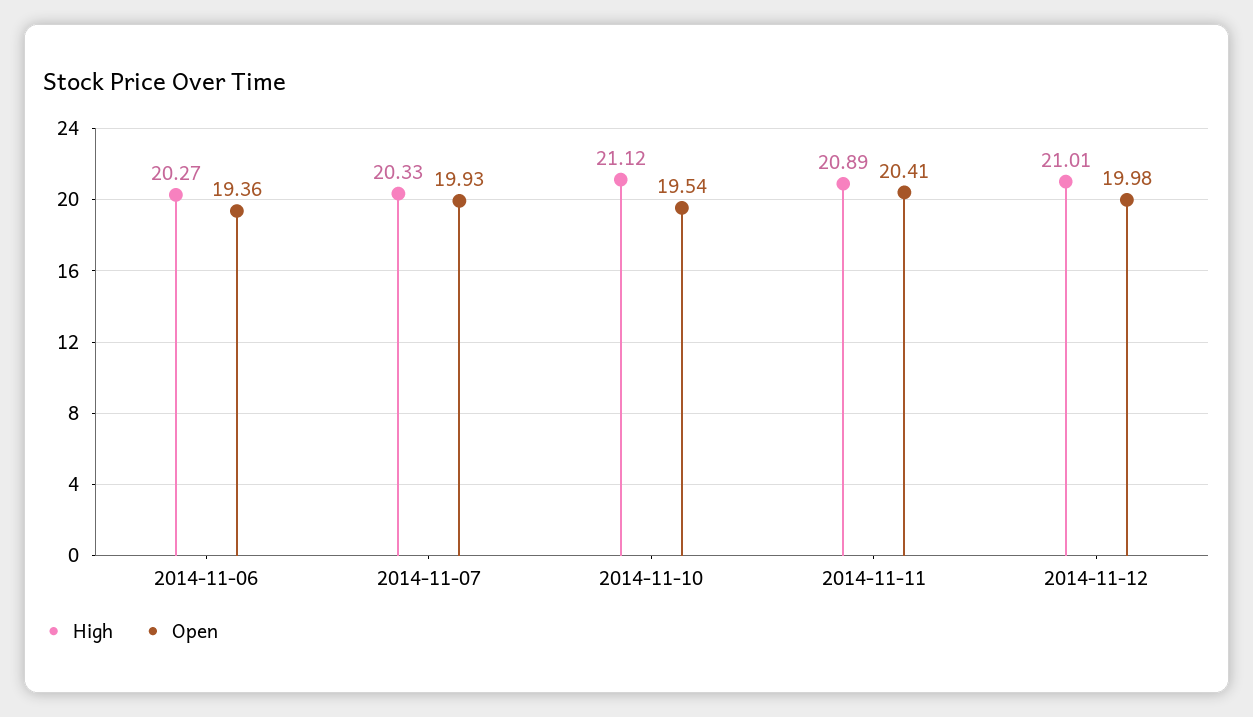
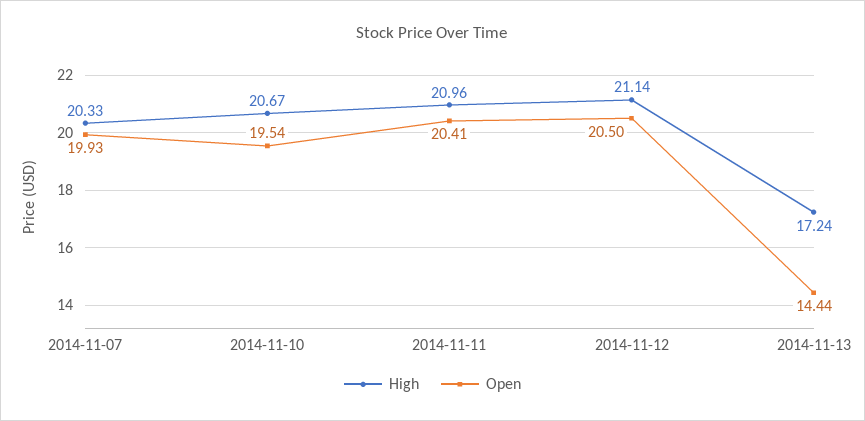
High, 2014-11-06: 20.27 -> none
Open, 2014-11-06: 19.36 -> none
High, 2014-11-10: 21.12 -> 20.67
High, 2014-11-11: 20.89 -> 20.96
High, 2014-11-12: 21.01 -> 21.14
Open, 2014-11-12: 19.98 -> 20.5
High, 2014-11-13: none -> 17.24
Open, 2014-11-13: none -> 14.44

